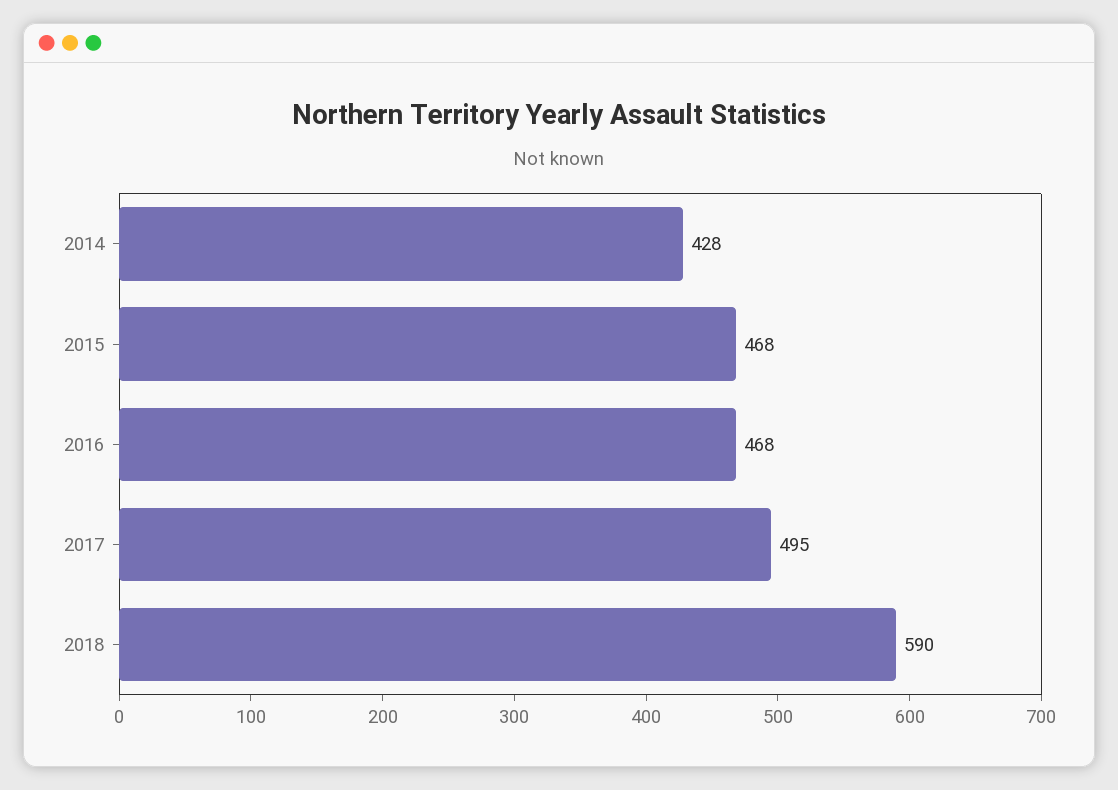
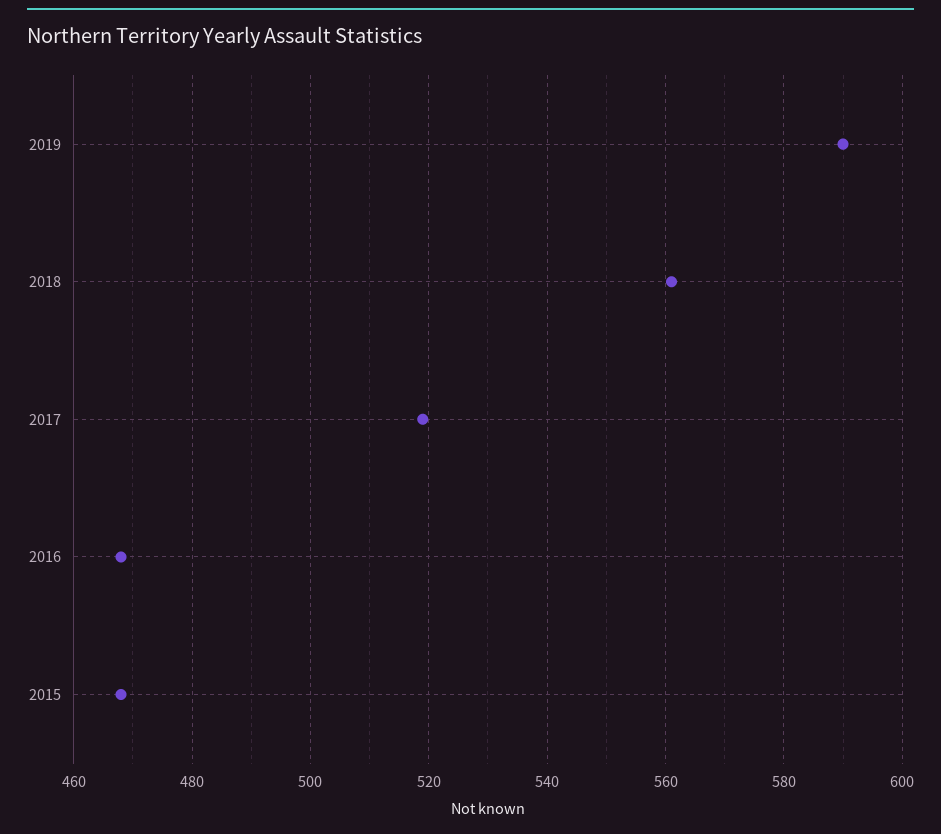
2014: 428 -> none
2017: 495 -> 520
2018: 590 -> 560
2019: none -> 590

